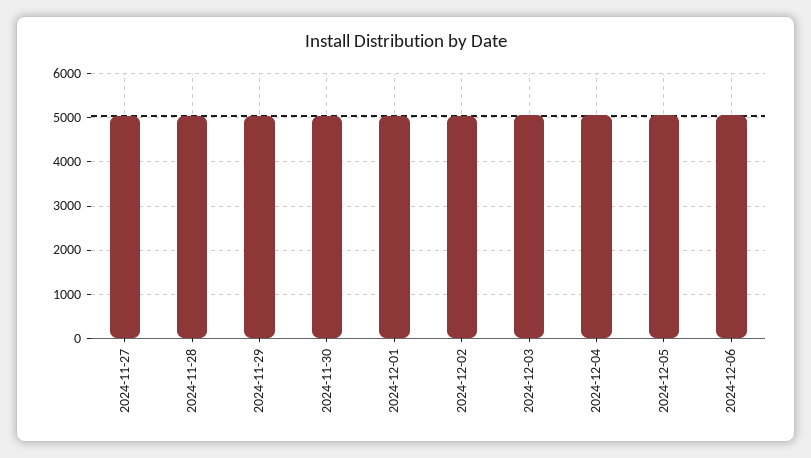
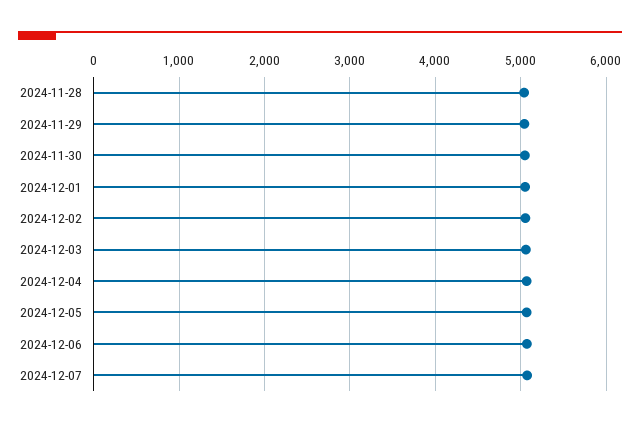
2024-11-27: 5000 -> none
2024-12-07: none -> 5100

